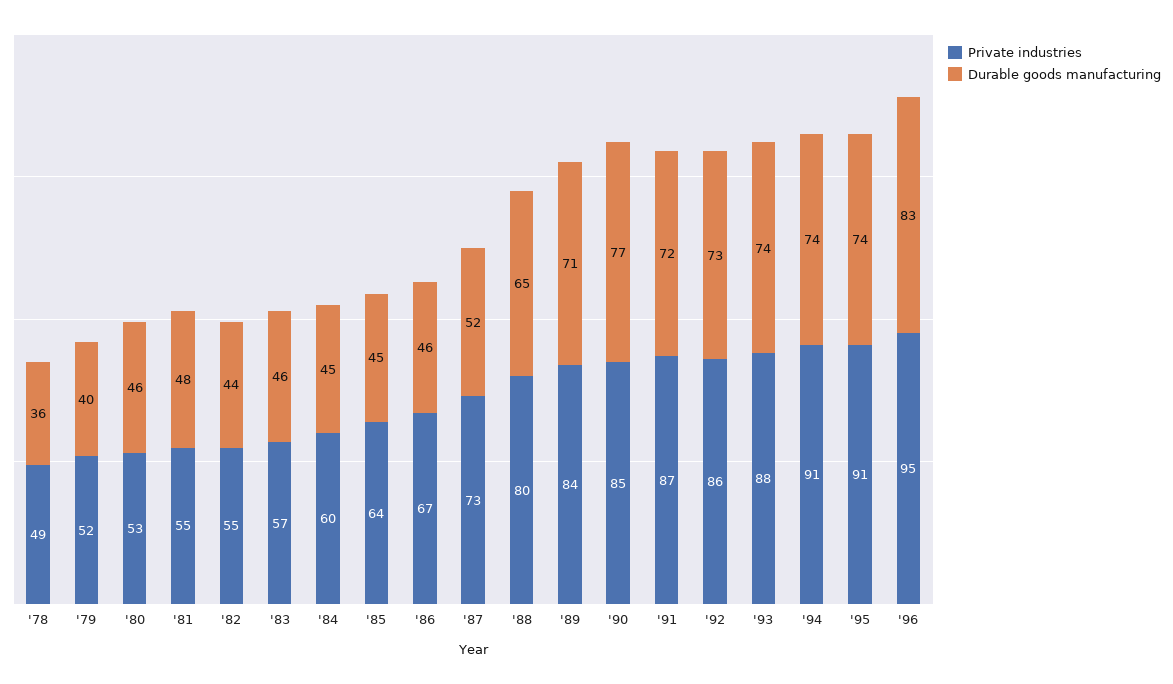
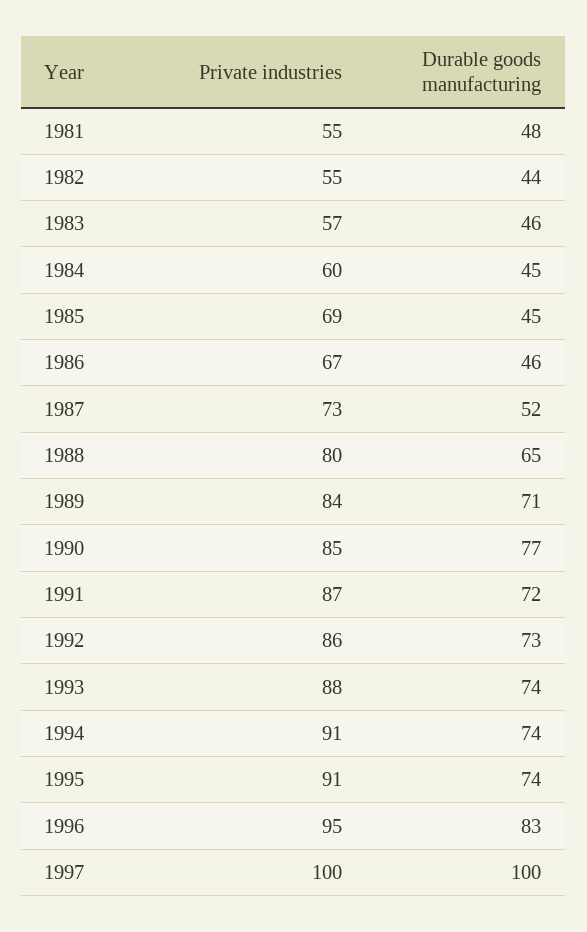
Private industries, '78: 49 -> none
Durable goods manufacturing, '78: 36 -> none
Private industries, '79: 52 -> none
Durable goods manufacturing, '79: 40 -> none
Private industries, '80: 53 -> none
Durable goods manufacturing, '80: 46 -> none
Private industries, '85: 64 -> 69
Private industries, 1997: none -> 100
Durable goods manufacturing, 1997: none -> 100

